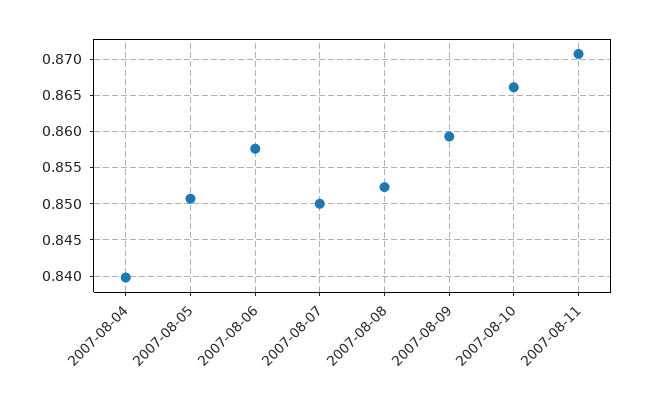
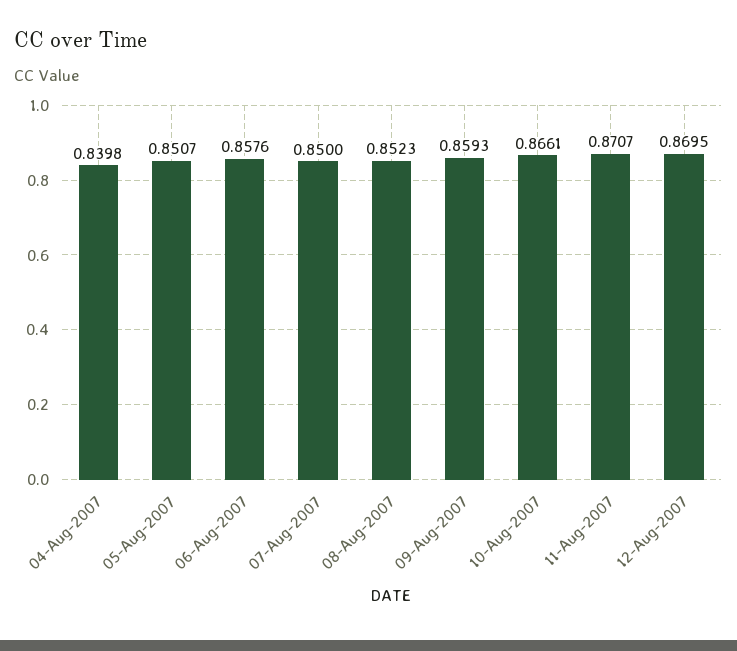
12-Aug-2007: none -> 0.8695

